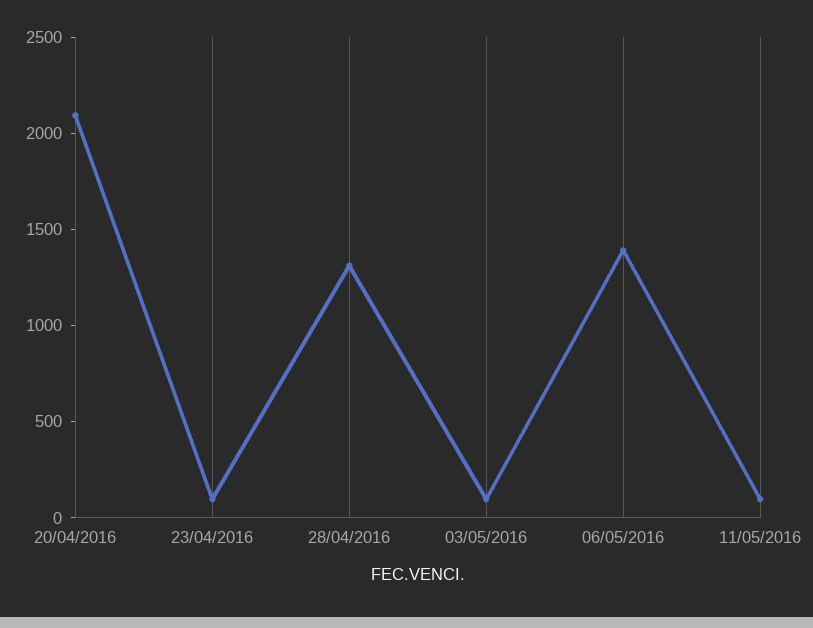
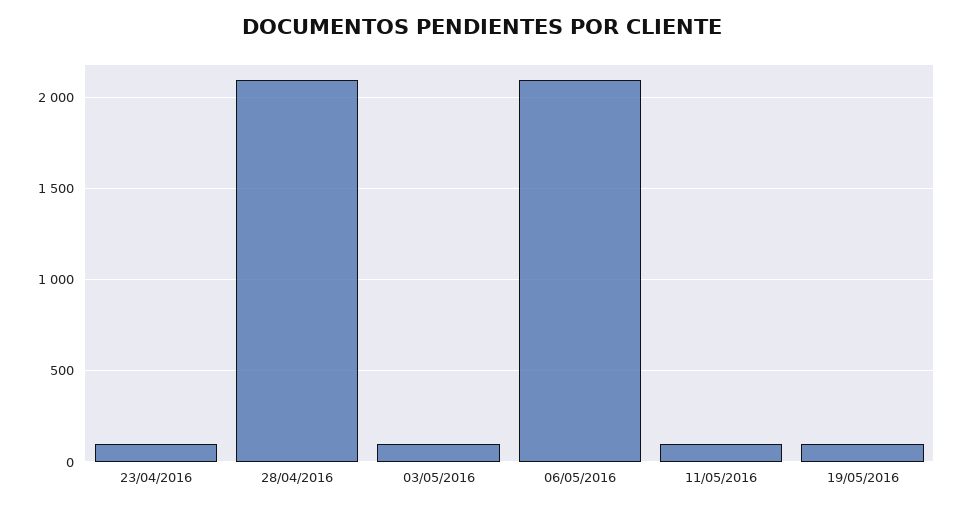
20/04/2016: 2100 -> none
28/04/2016: 1300 -> 2100
06/05/2016: 1400 -> 2100
19/05/2016: none -> 100

